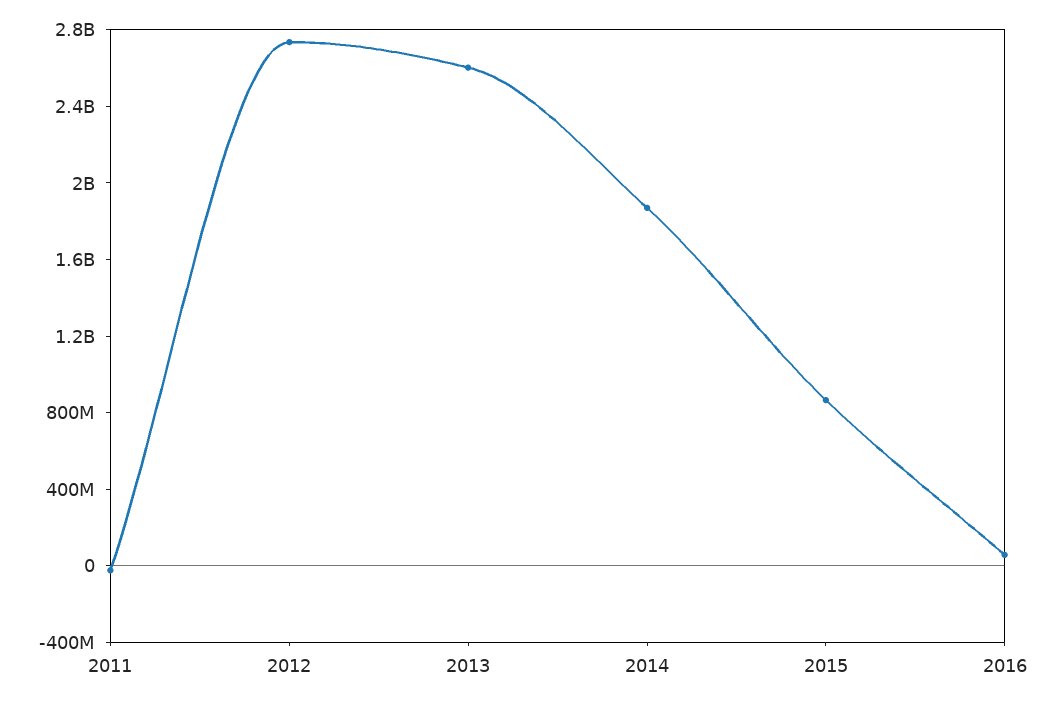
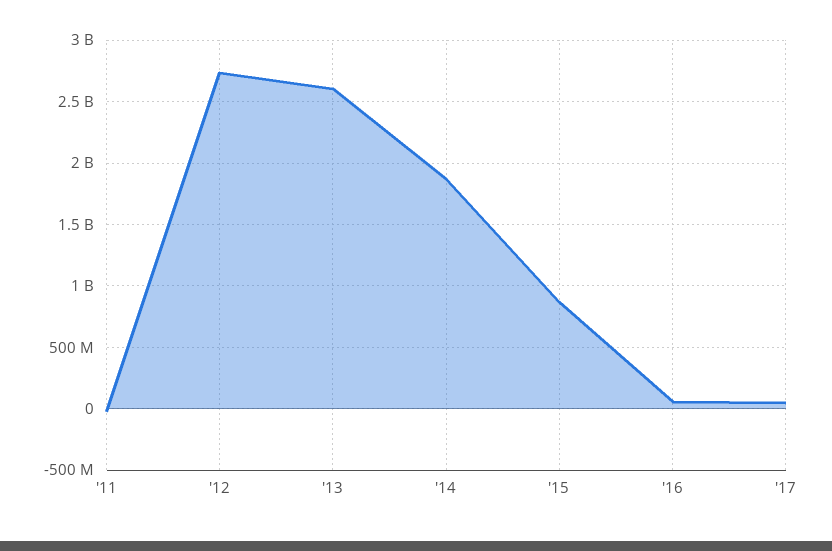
'17: none -> 50000000

